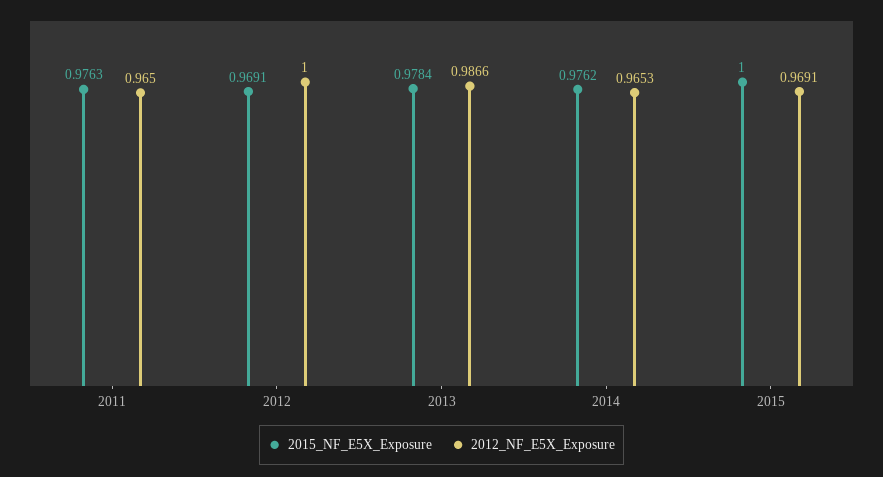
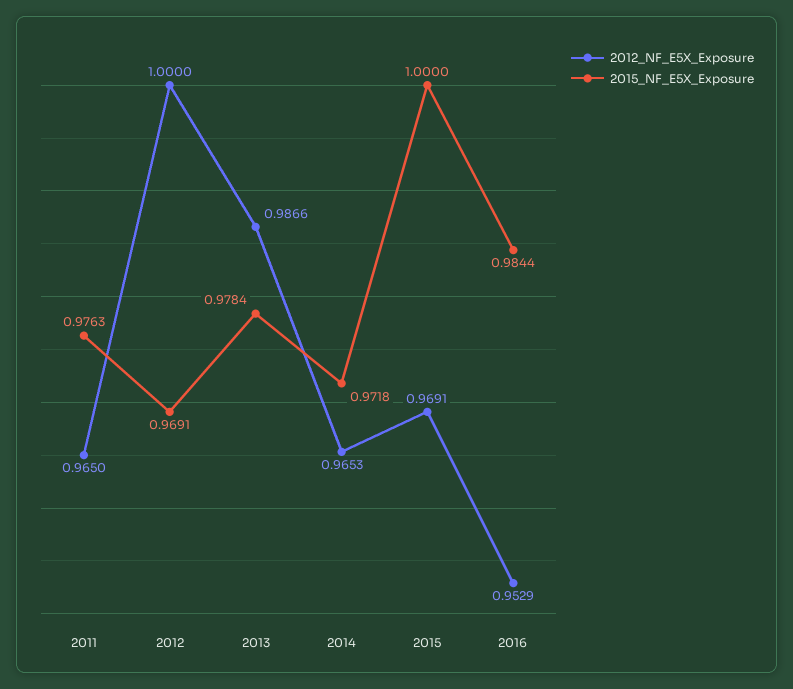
2015_NF_E5X_Exposure, 2014: 0.9762 -> 0.9718
2012_NF_E5X_Exposure, 2016: none -> 0.9529
2015_NF_E5X_Exposure, 2016: none -> 0.9844

